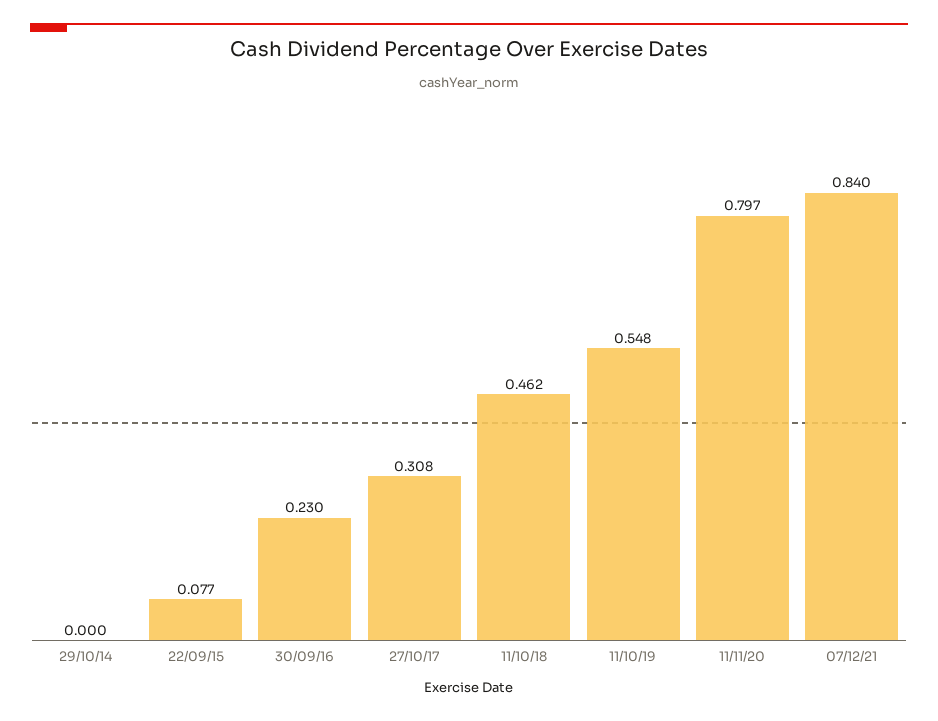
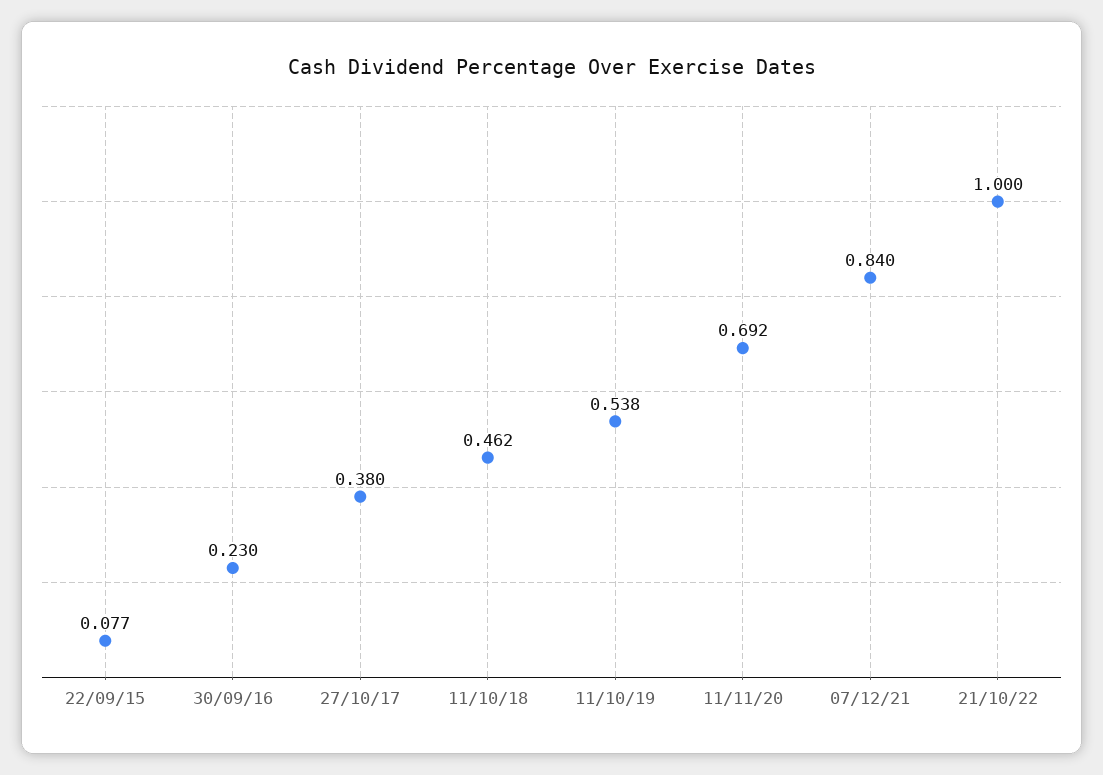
29/10/14: 0 -> none
27/10/17: 0.308 -> 0.38
11/10/19: 0.548 -> 0.538
11/11/20: 0.797 -> 0.692
21/10/22: none -> 1

